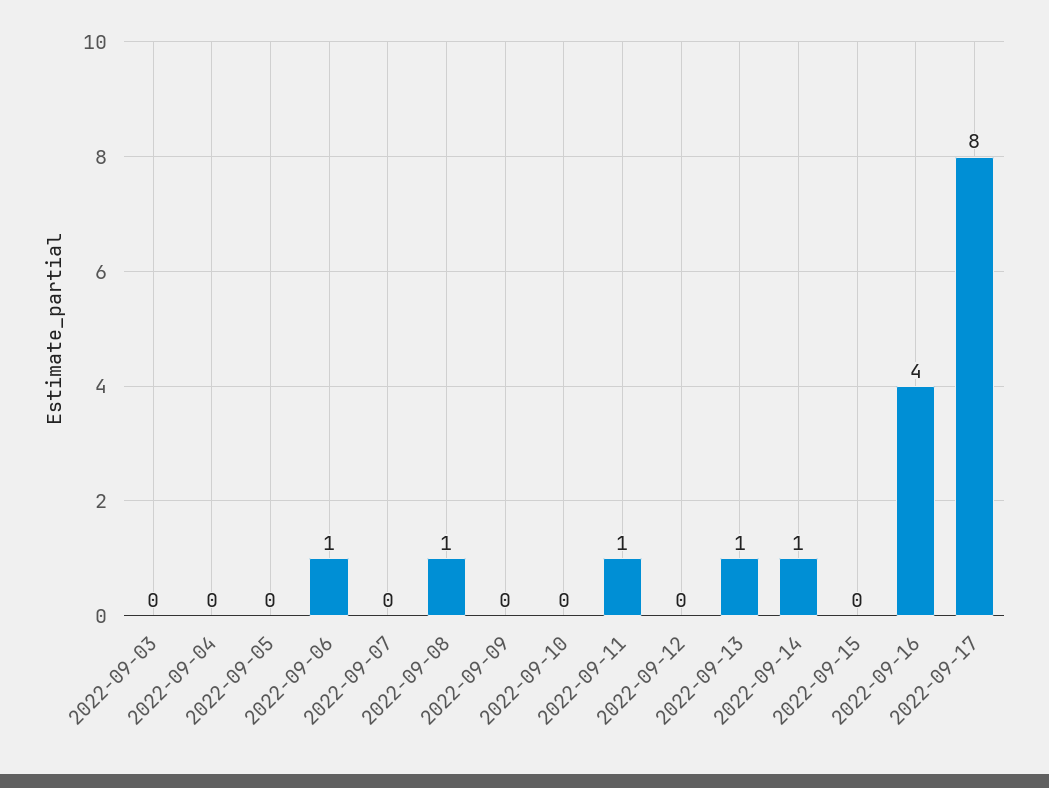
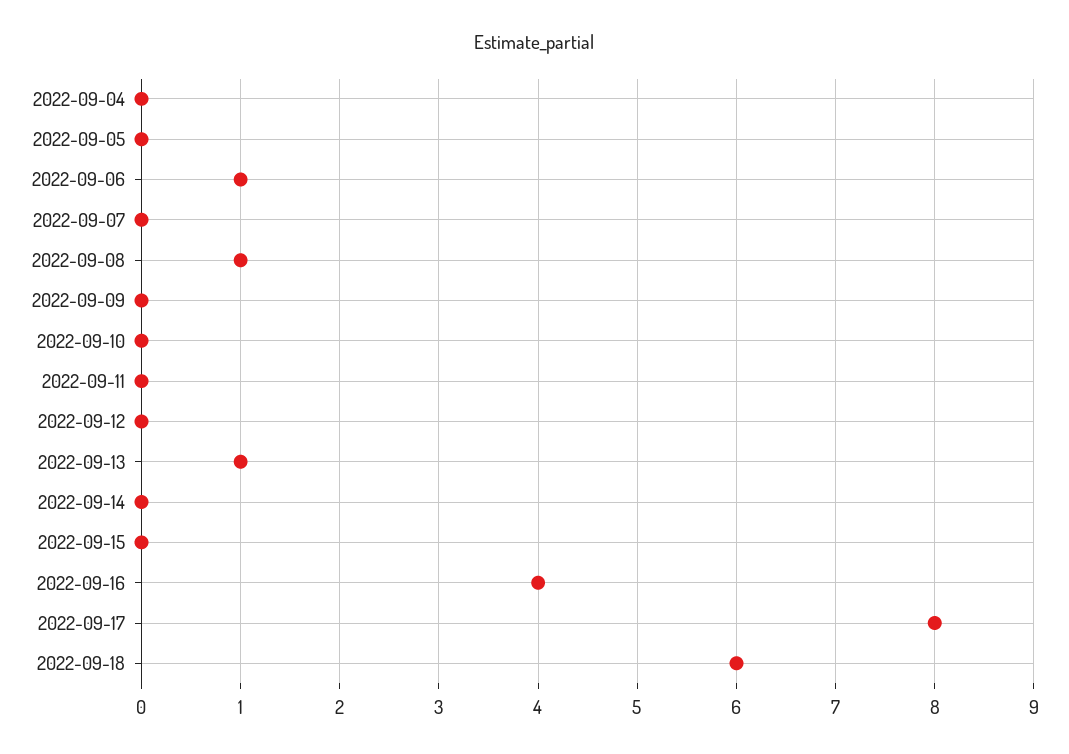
2022-09-03: 0 -> none
2022-09-11: 1 -> 0
2022-09-14: 1 -> 0
2022-09-18: none -> 6

